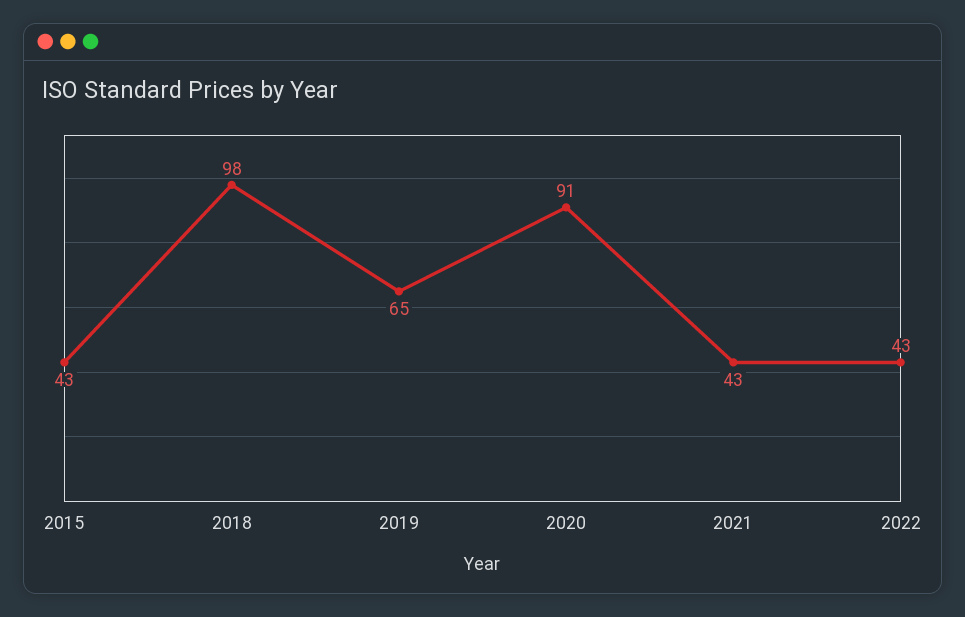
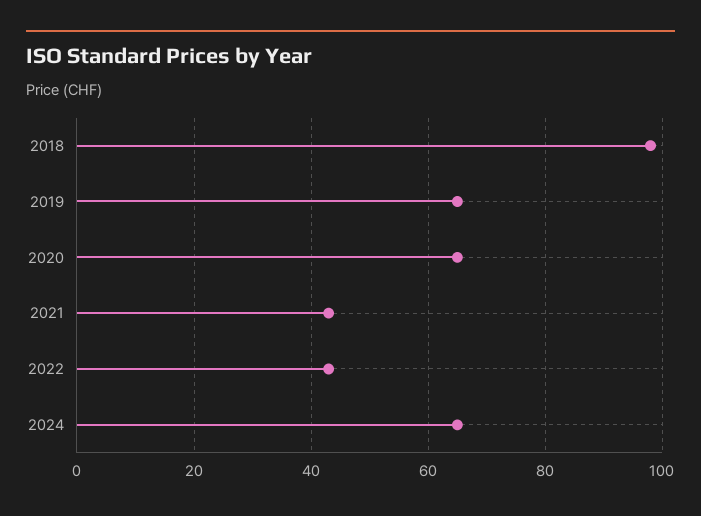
2015: 43 -> none
2020: 91 -> 65
2024: none -> 65

